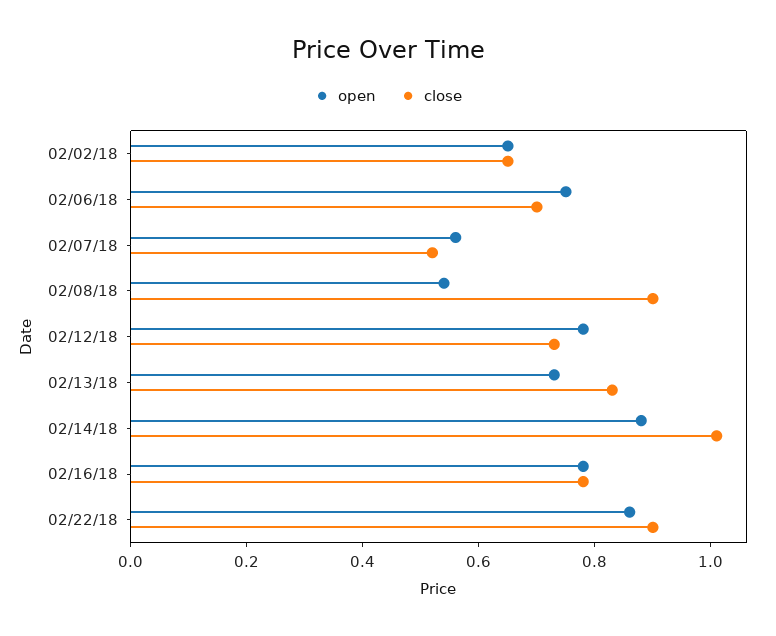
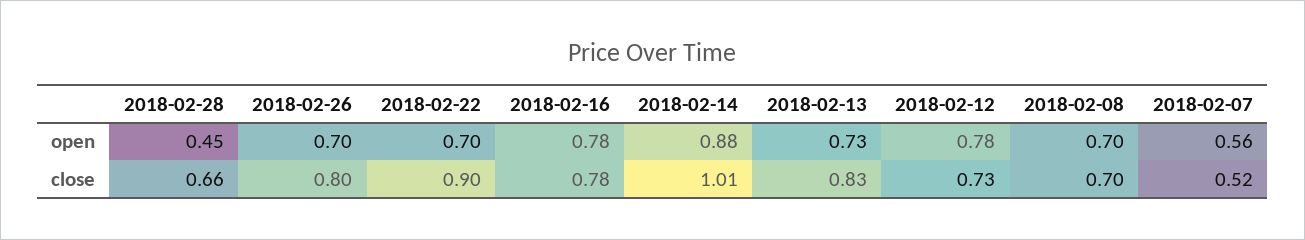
open, 02/02/18: 0.65 -> none
close, 02/02/18: 0.65 -> none
open, 02/06/18: 0.75 -> none
close, 02/06/18: 0.7 -> none
open, 02/08/18: 0.55 -> 0.7
close, 02/08/18: 0.9 -> 0.7
open, 02/22/18: 0.85 -> 0.7
open, 2018-02-28: none -> 0.45
open, 2018-02-26: none -> 0.7
close, 2018-02-28: none -> 0.66
close, 2018-02-26: none -> 0.8

